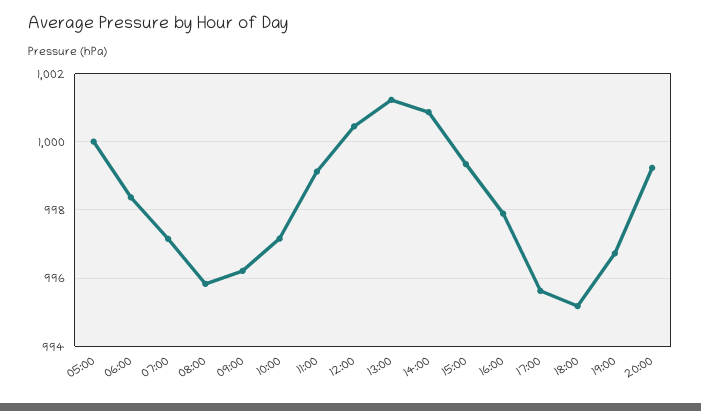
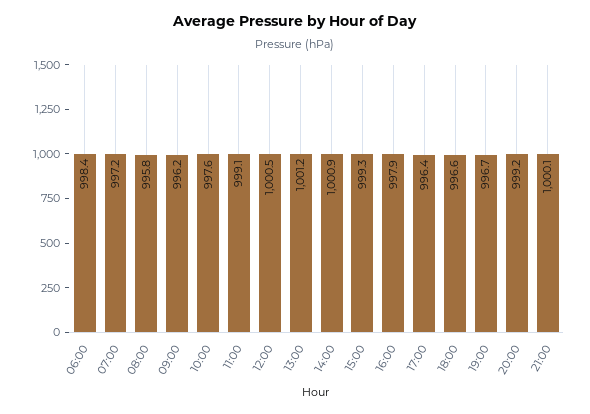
05:00: 1000 -> none
10:00: 997.2 -> 997.6
17:00: 995.6 -> 996.4
18:00: 995.2 -> 996.6
21:00: none -> 1000.1

